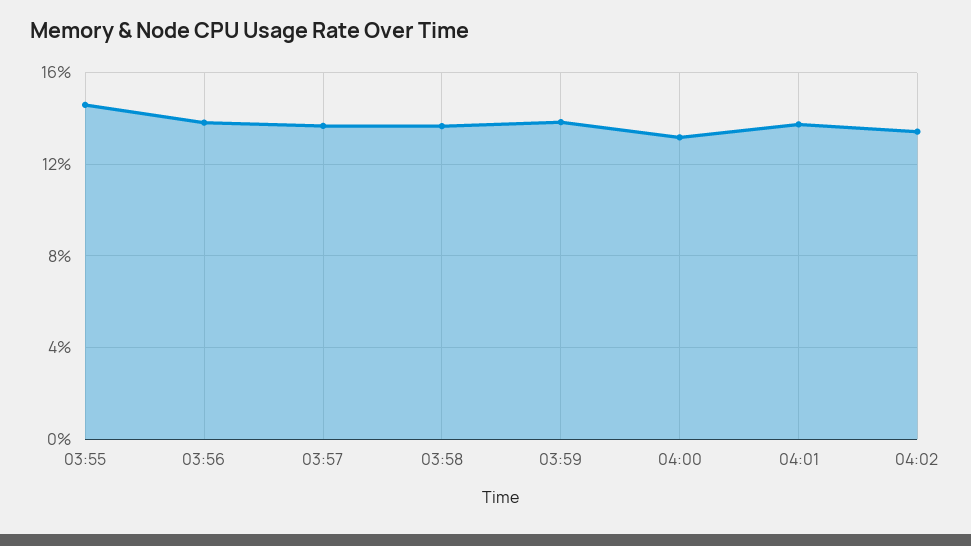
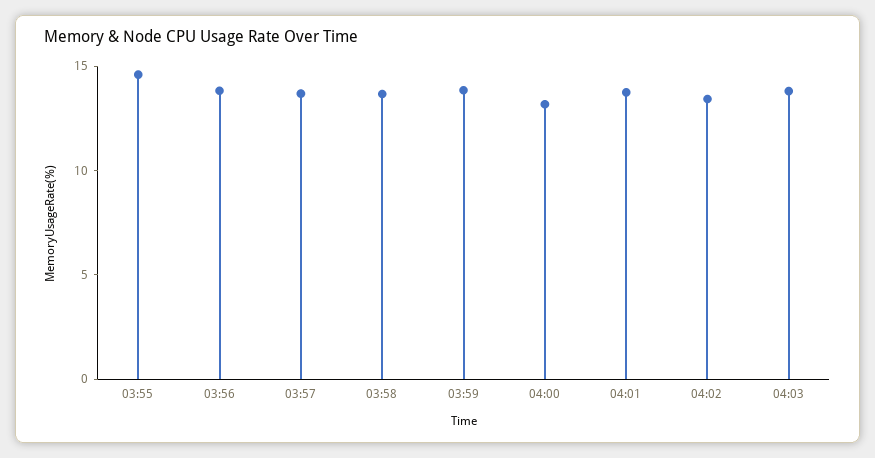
04:03: none -> 14

